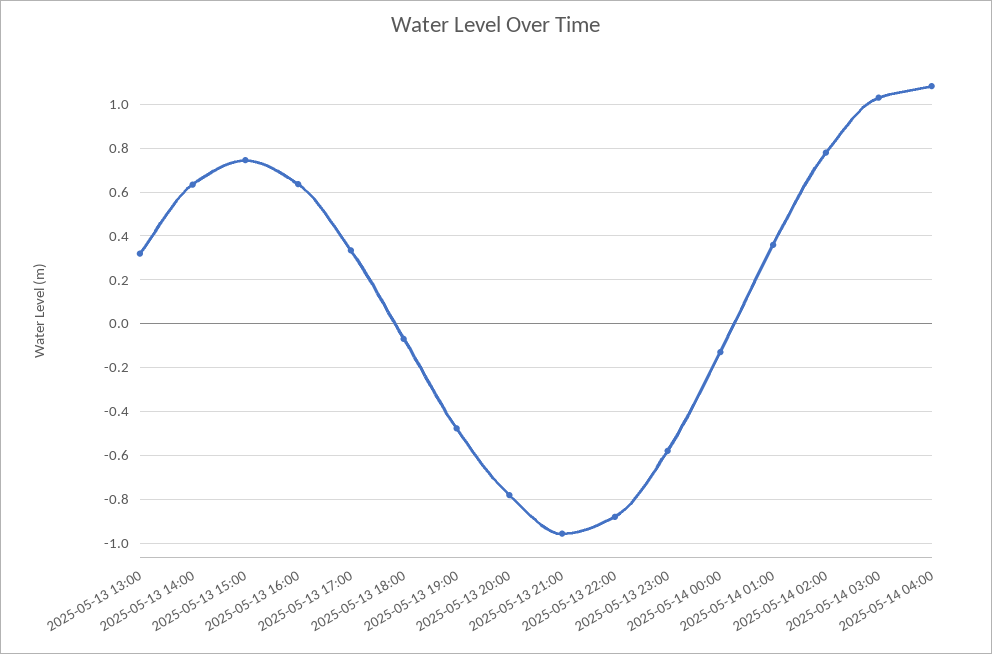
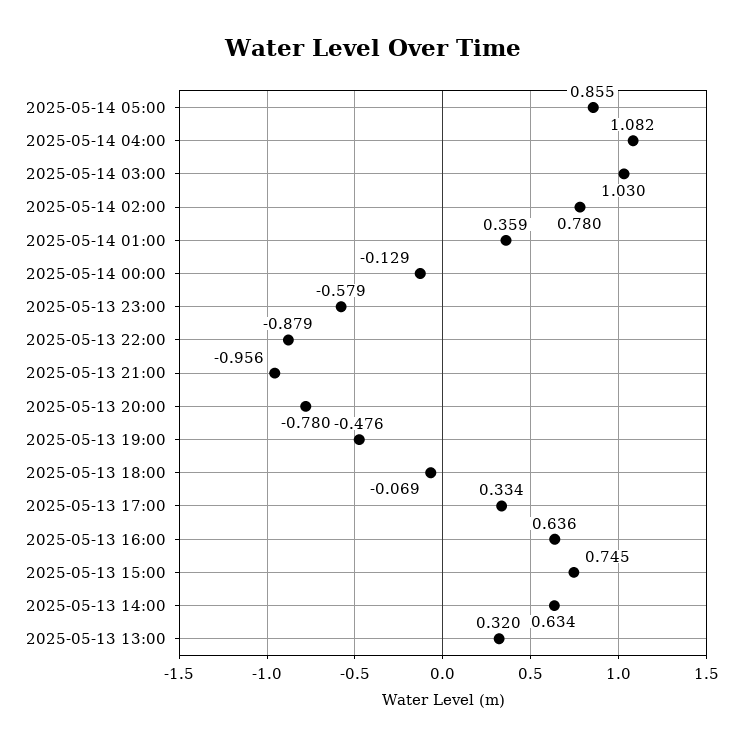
2025-05-14 05:00: none -> 0.855

